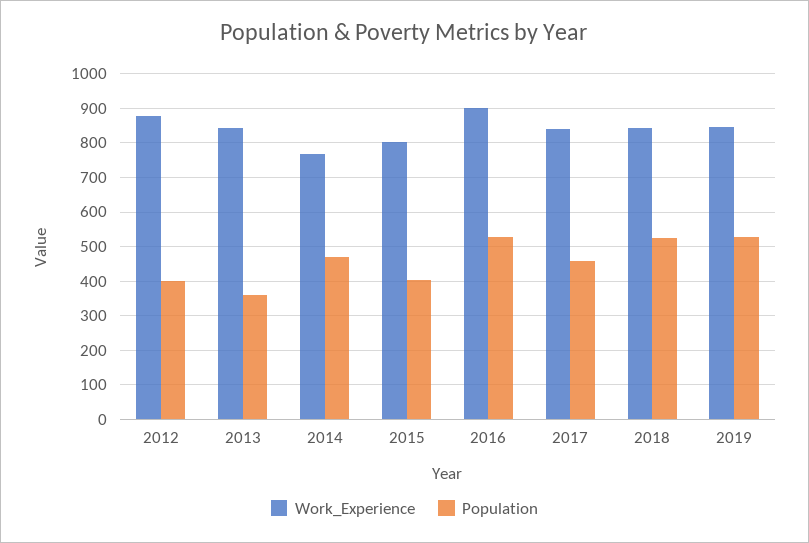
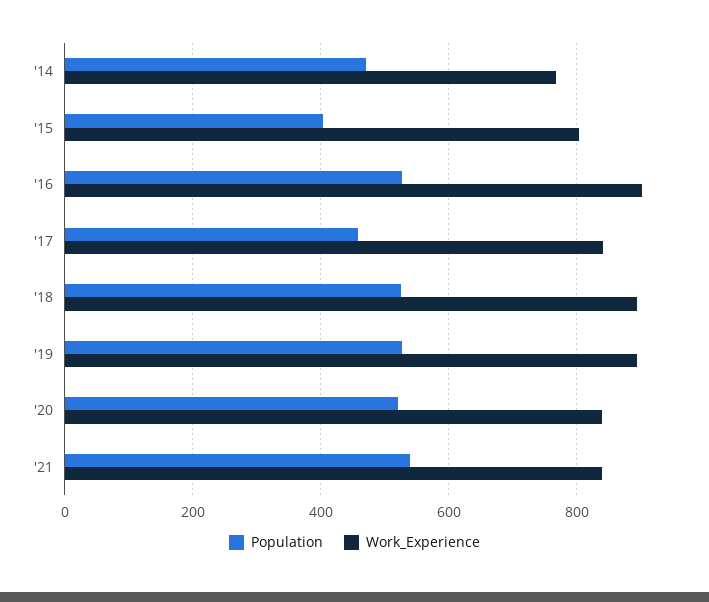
Work_Experience, 2012: 880 -> none
Population, 2012: 400 -> none
Work_Experience, 2013: 840 -> none
Population, 2013: 360 -> none
Work_Experience, 2018: 840 -> 900
Work_Experience, 2019: 840 -> 900
Population, '20: none -> 520
Work_Experience, '20: none -> 840
Population, '21: none -> 540
Work_Experience, '21: none -> 840

